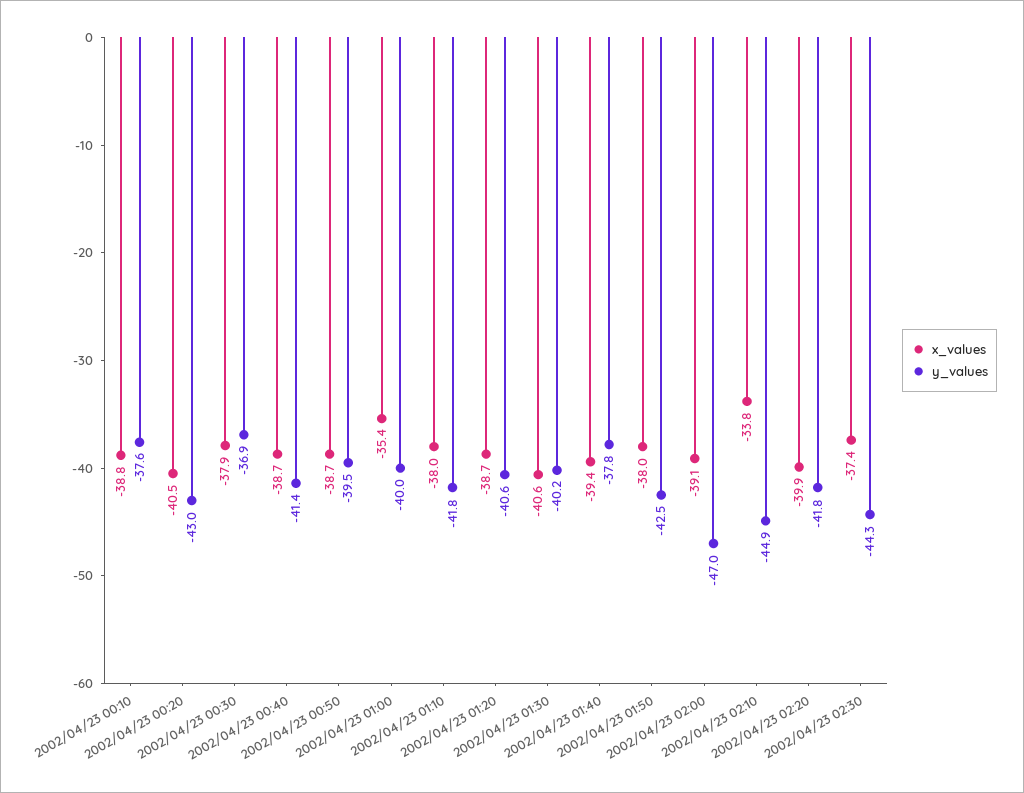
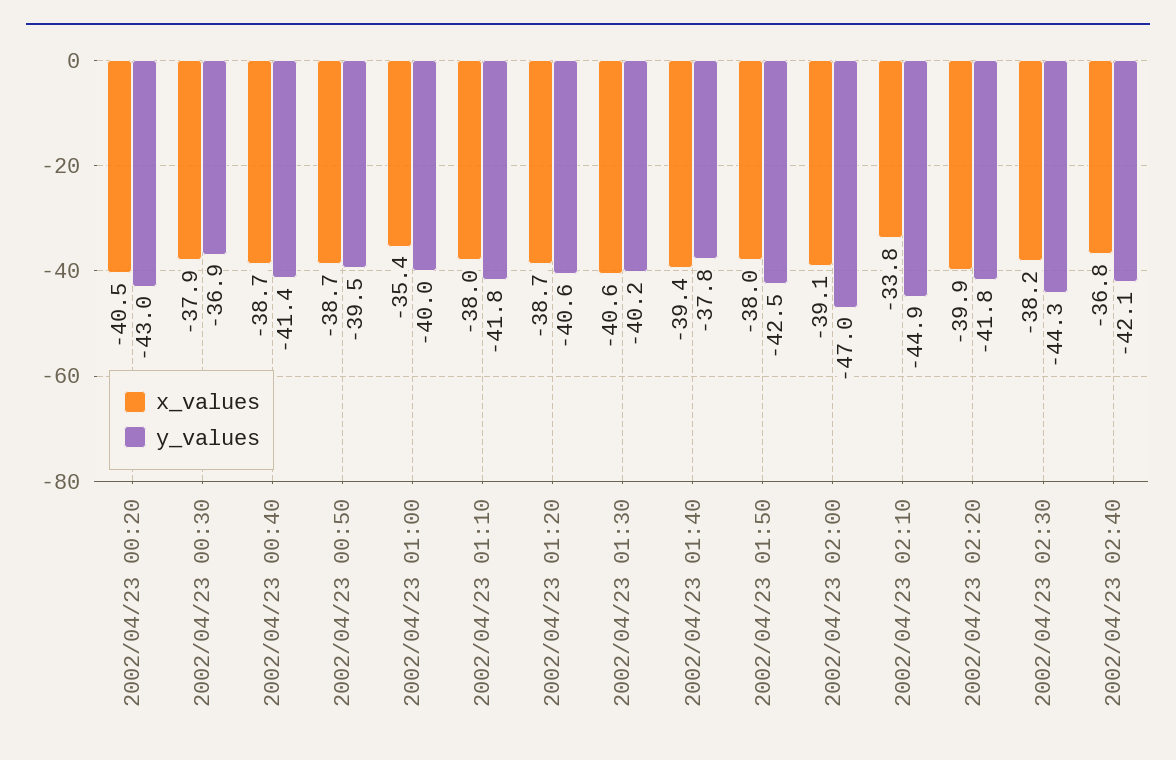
x_values, 2002/04/23 00:10: -38.8 -> none
y_values, 2002/04/23 00:10: -37.6 -> none
x_values, 2002/04/23 02:30: -37.4 -> -38.2
x_values, 2002/04/23 02:40: none -> -36.8
y_values, 2002/04/23 02:40: none -> -42.1

